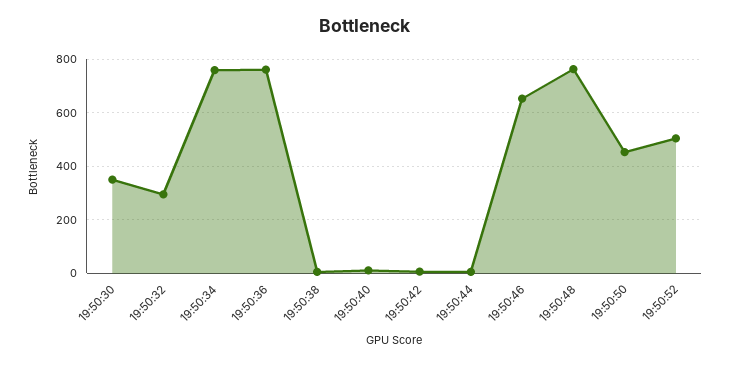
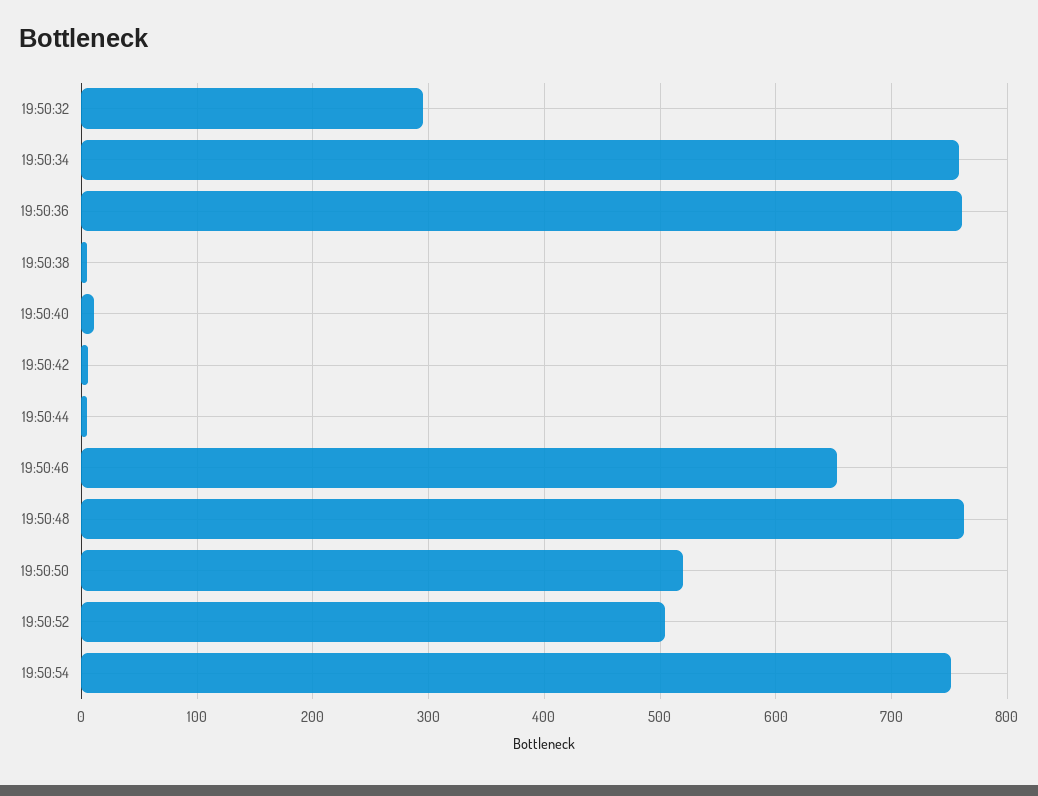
19:50:30: 350 -> none
19:50:50: 450 -> 520
19:50:54: none -> 750

